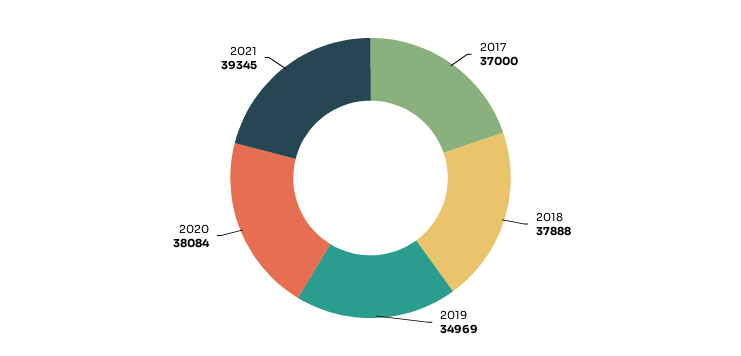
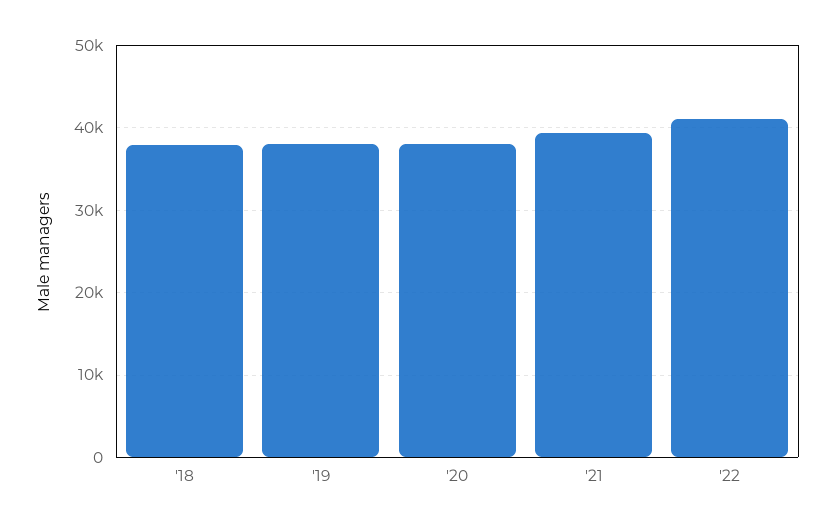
2017: 37000 -> none
2019: 34969 -> 38000
'22: none -> 41000

